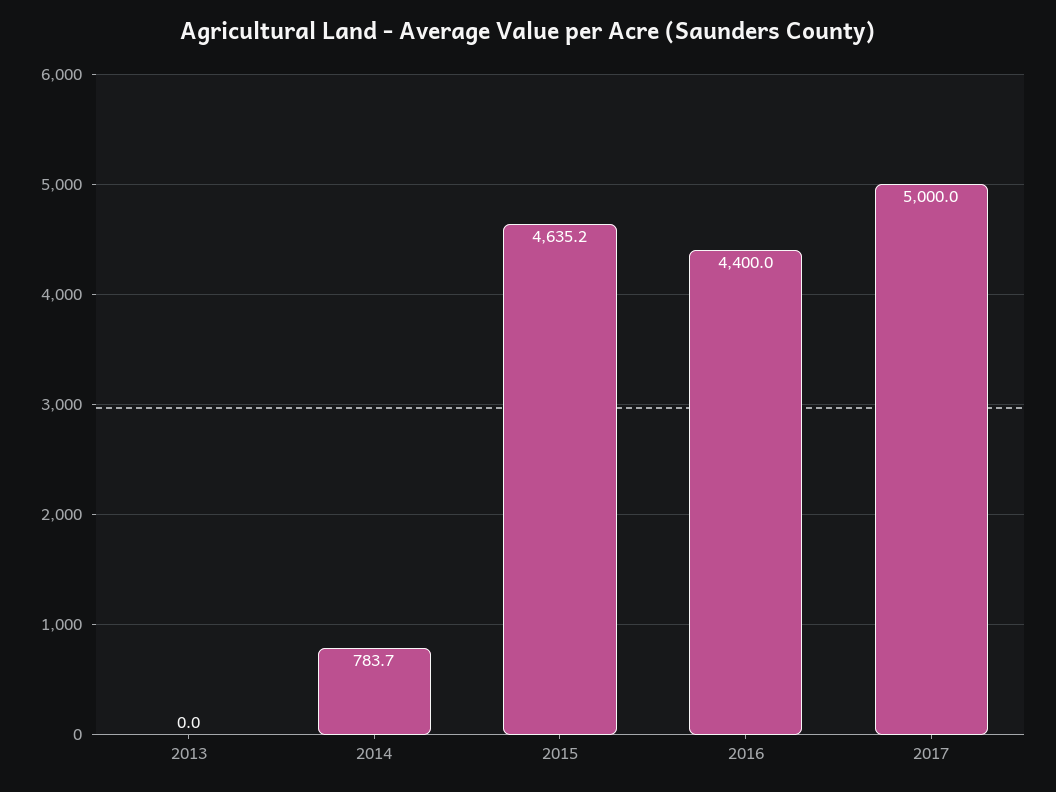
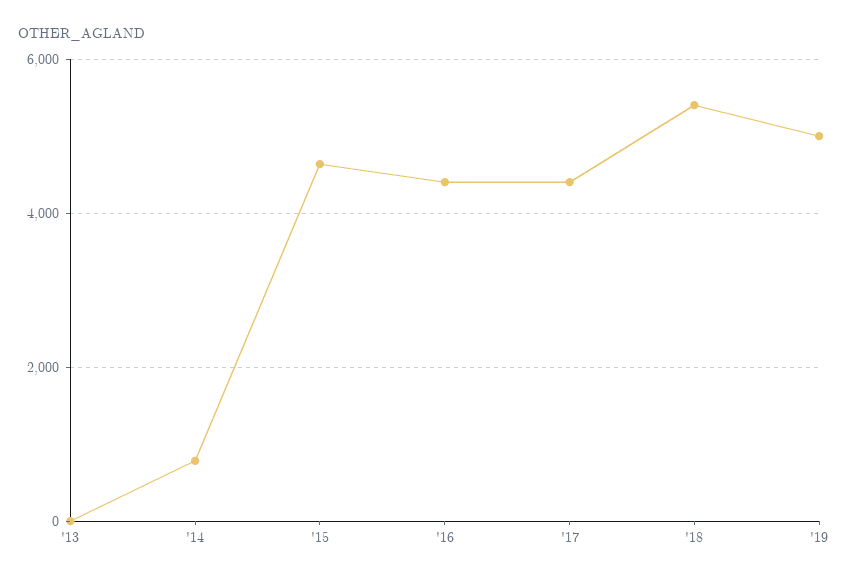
2017: 5000 -> 4400
'18: none -> 5400
'19: none -> 5000

